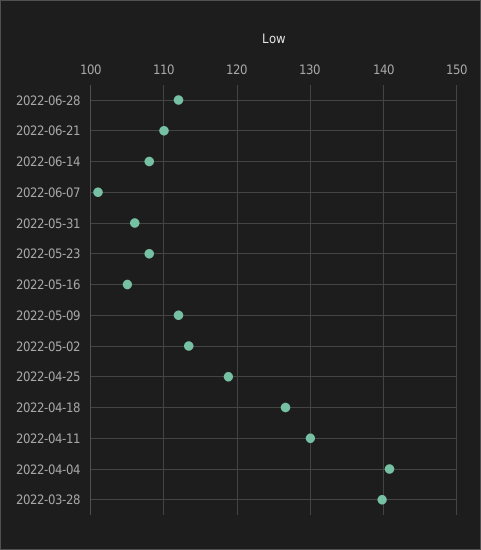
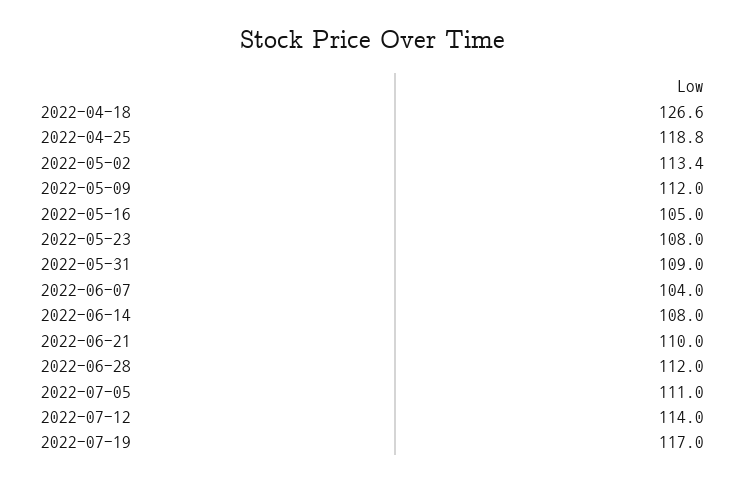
2022-06-07: 101 -> 104
2022-05-31: 106 -> 109
2022-04-11: 130 -> none
2022-04-04: 141 -> none
2022-03-28: 140 -> none
2022-07-05: none -> 111
2022-07-12: none -> 114
2022-07-19: none -> 117

